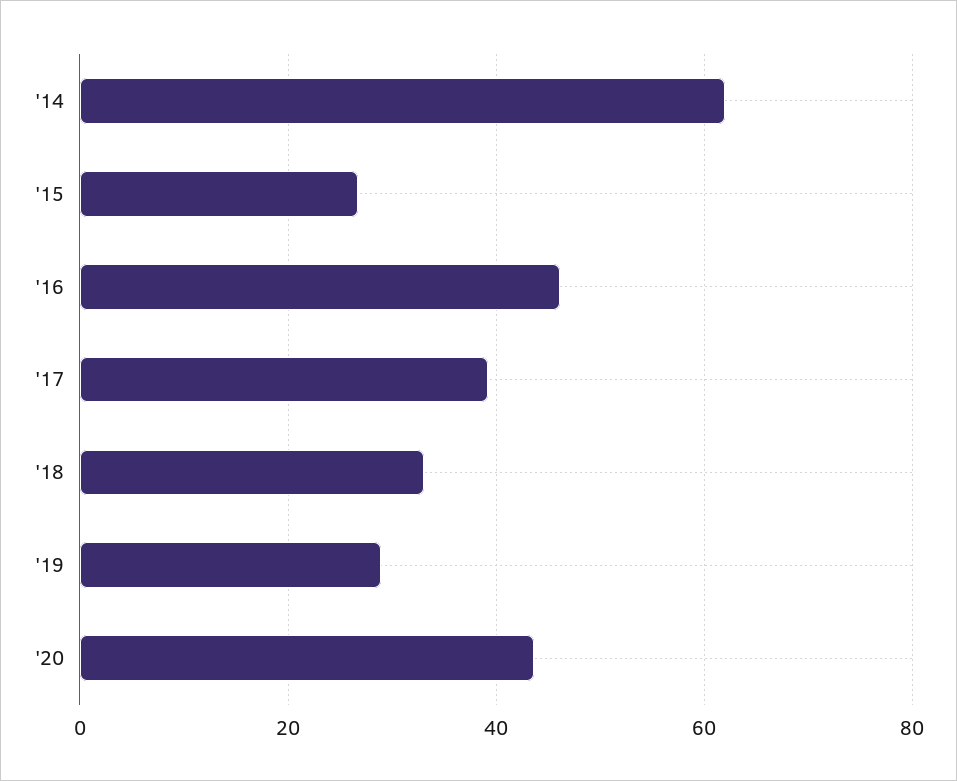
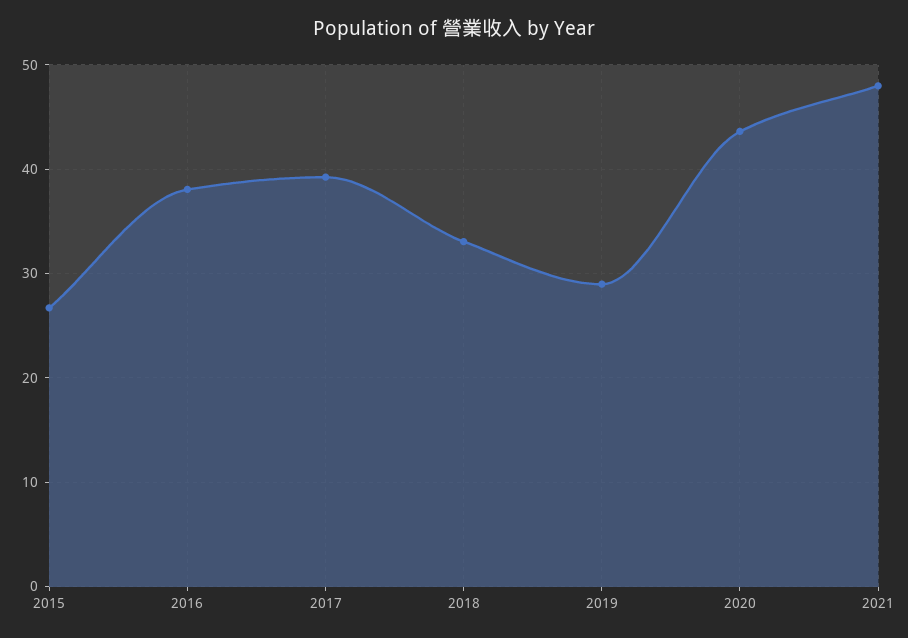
'14: 62 -> none
'16: 46 -> 38
2021: none -> 48

